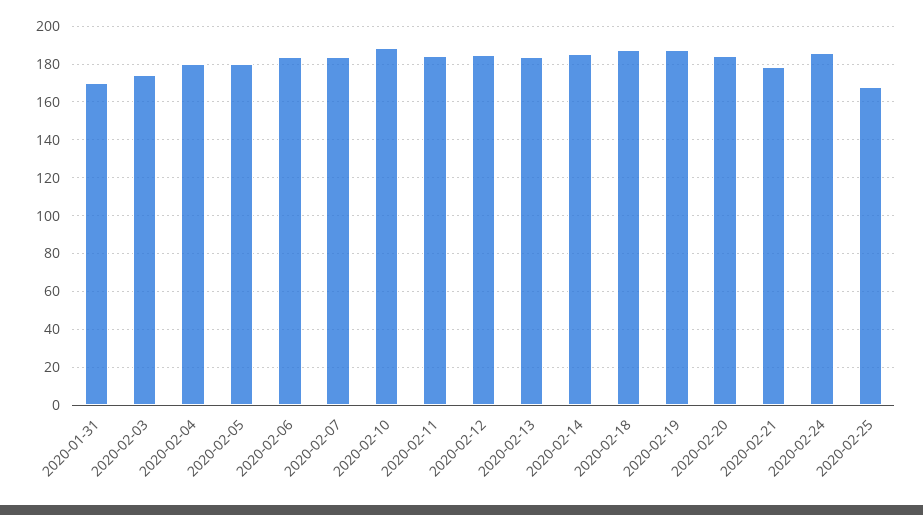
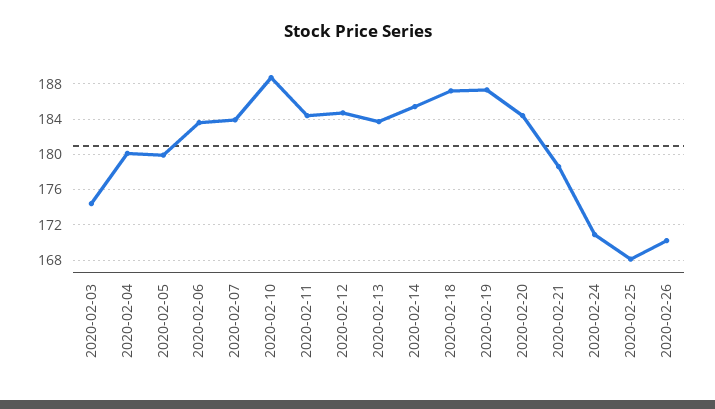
2020-01-31: 170 -> none
2020-02-24: 185 -> 171
2020-02-26: none -> 170

